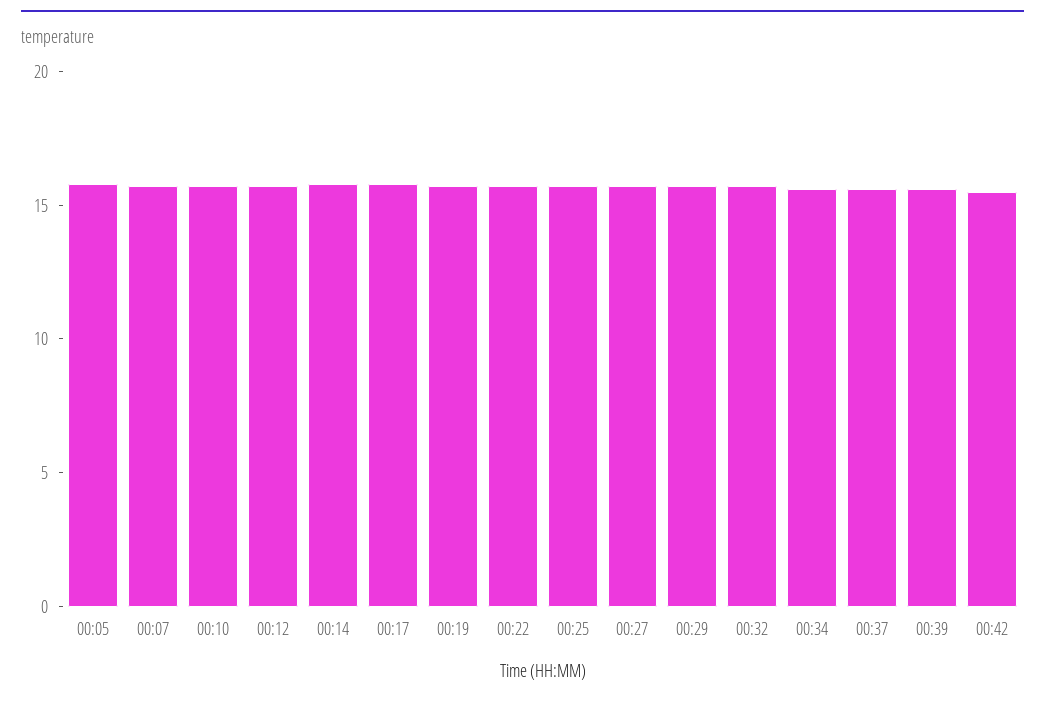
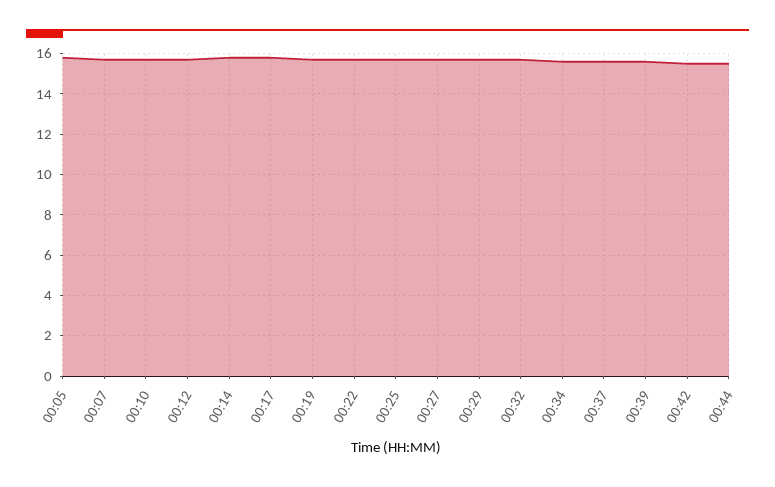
00:44: none -> 15.5

